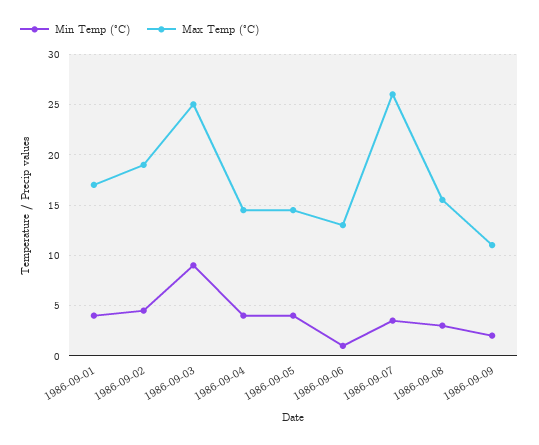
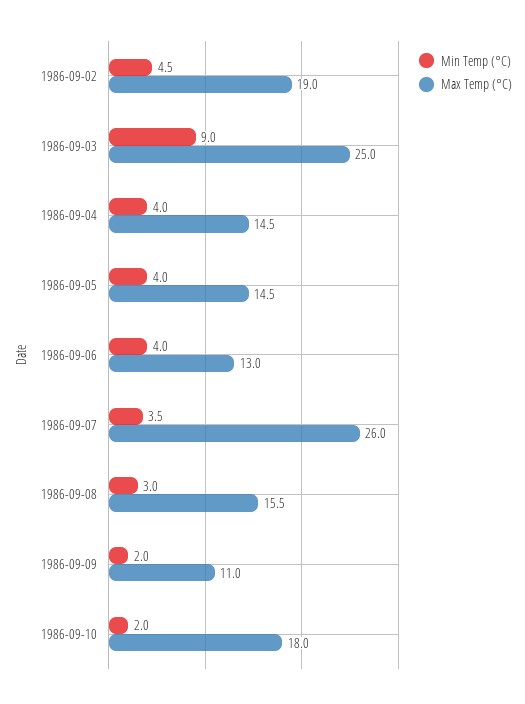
Min Temp (°C), 1986-09-01: 4 -> none
Max Temp (°C), 1986-09-01: 17 -> none
Min Temp (°C), 1986-09-06: 1 -> 4
Min Temp (°C), 1986-09-10: none -> 2
Max Temp (°C), 1986-09-10: none -> 18

